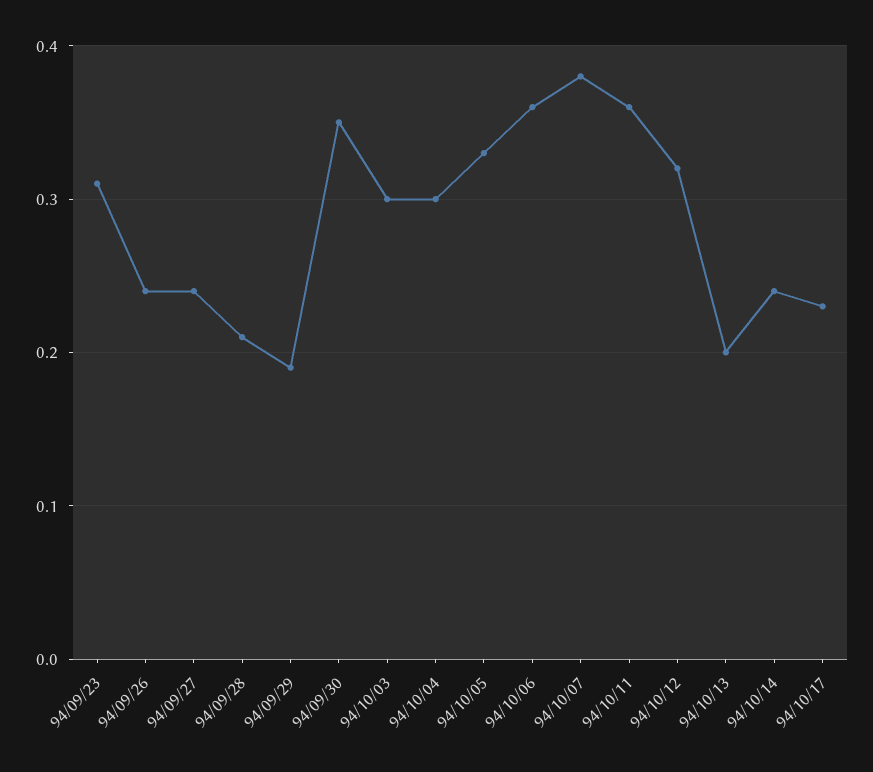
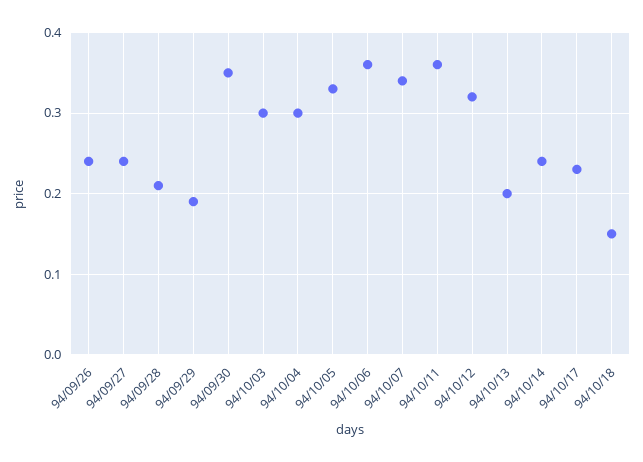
94/09/23: 0.31 -> none
94/10/07: 0.38 -> 0.34
94/10/18: none -> 0.15

